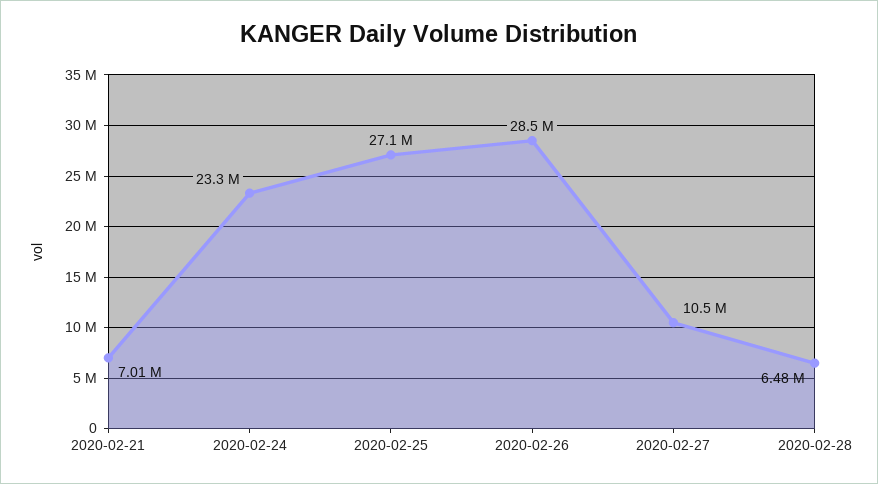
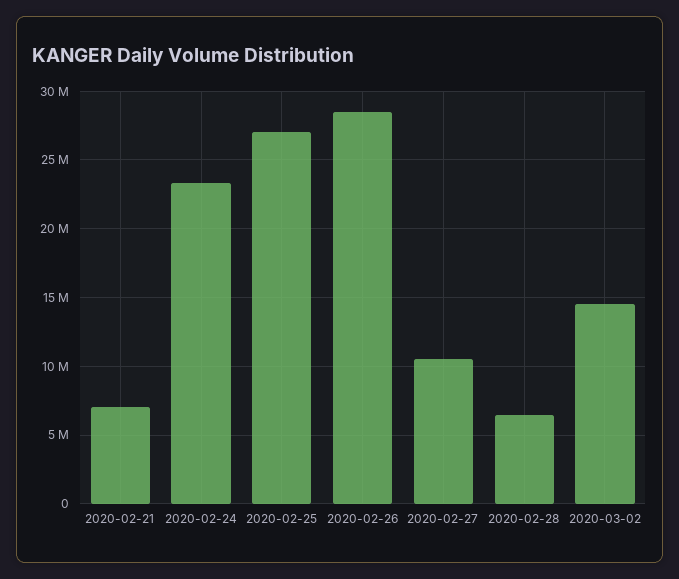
2020-03-02: none -> 14500000

